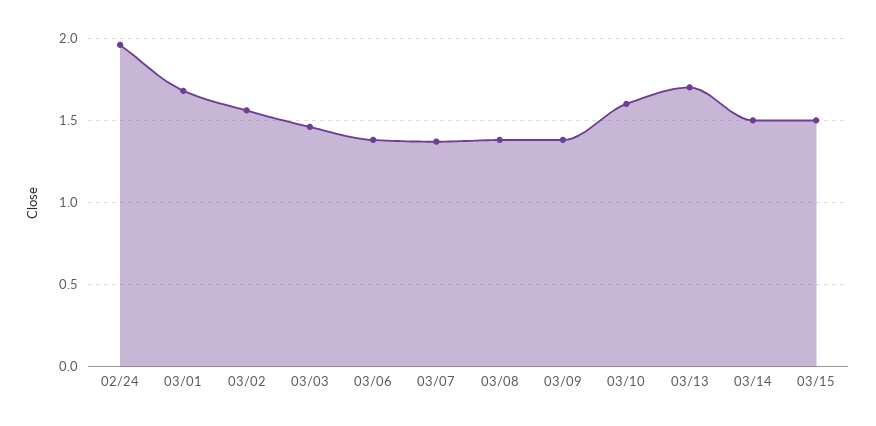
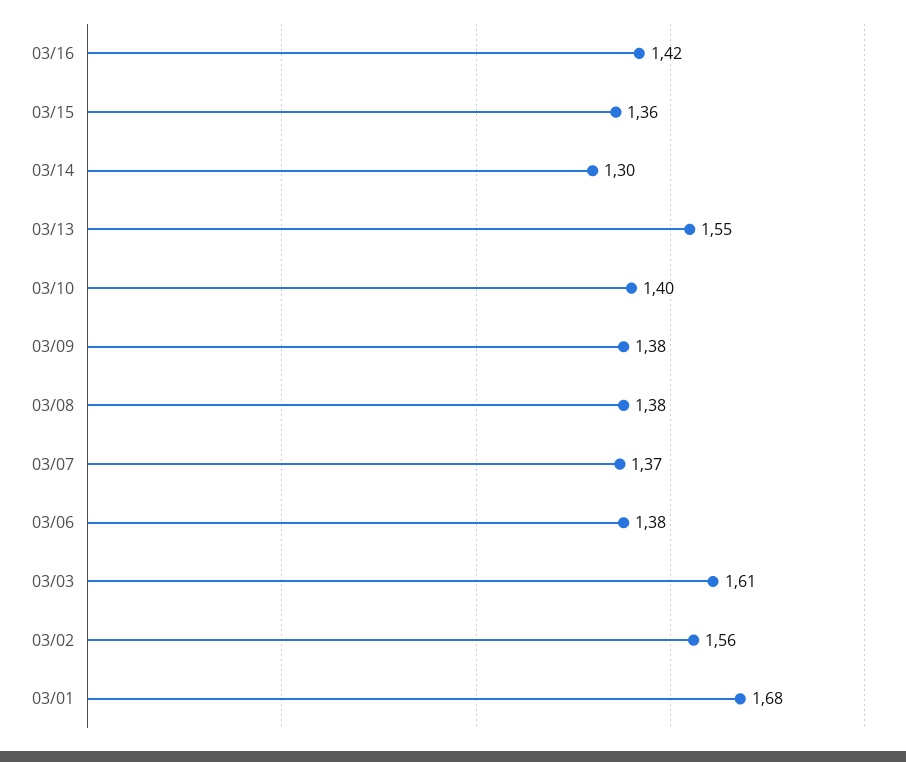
02/24: 1.95 -> none
03/03: 1.45 -> 1.61
03/10: 1.6 -> 1.4
03/13: 1.7 -> 1.55
03/14: 1.5 -> 1.3
03/15: 1.5 -> 1.36
03/16: none -> 1.42

